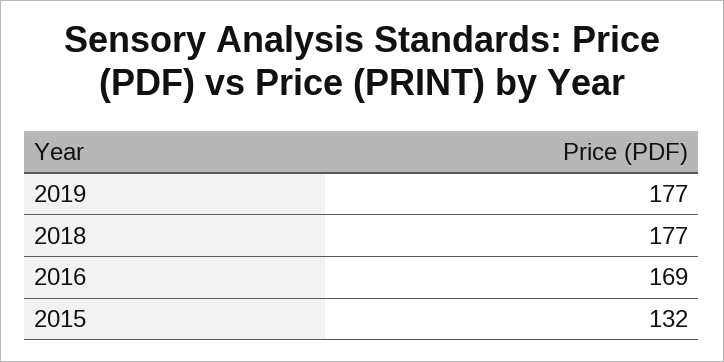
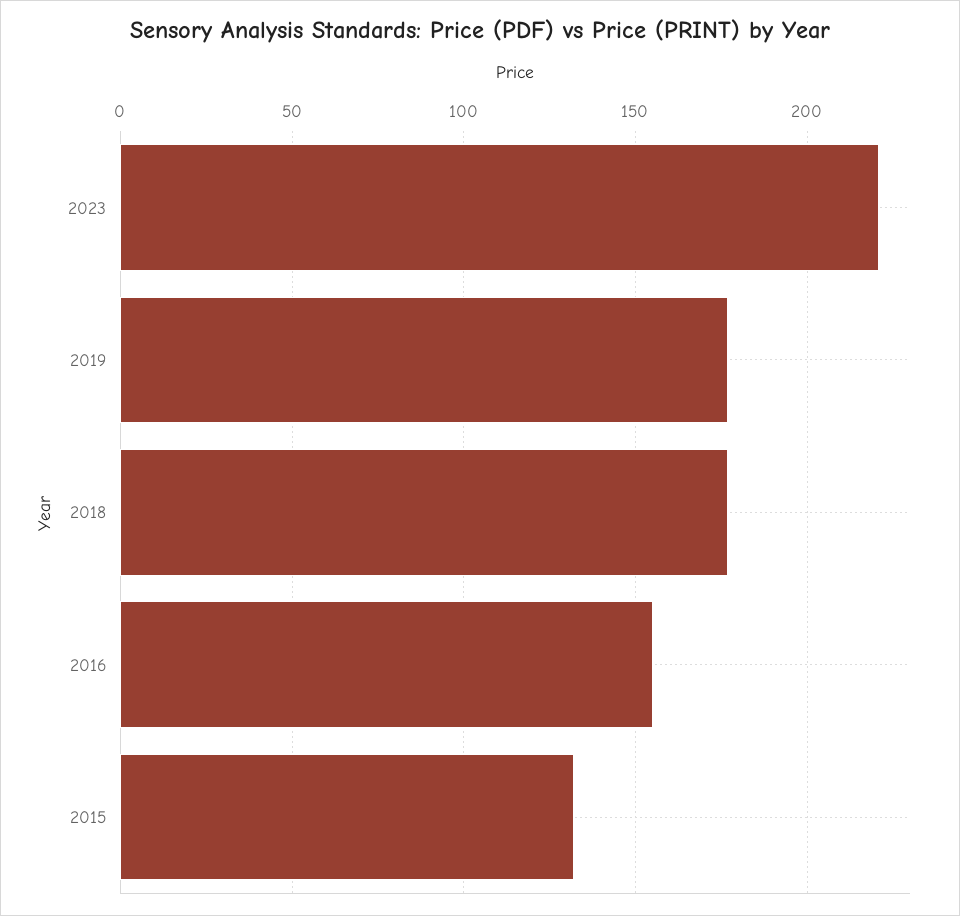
2016: 169 -> 155
2023: none -> 220

